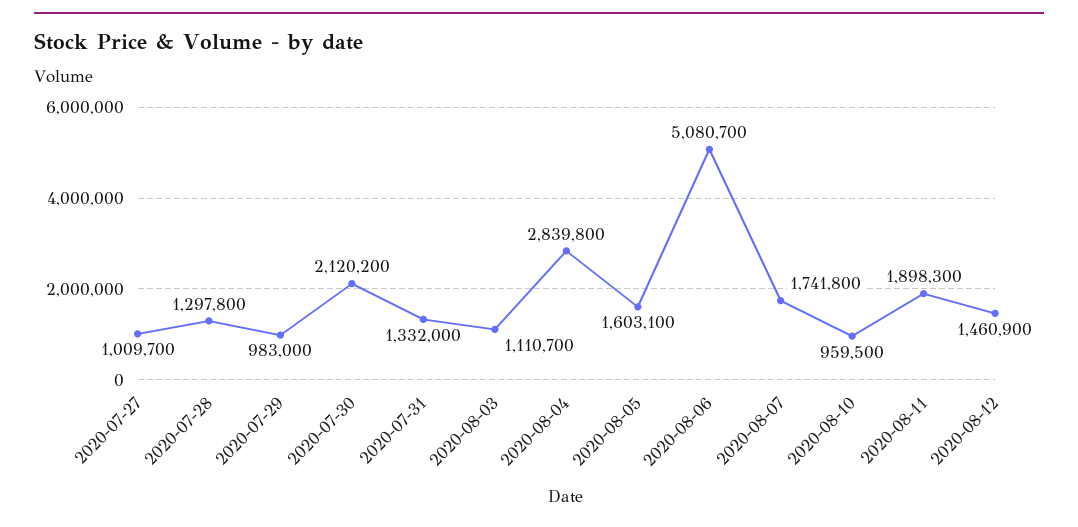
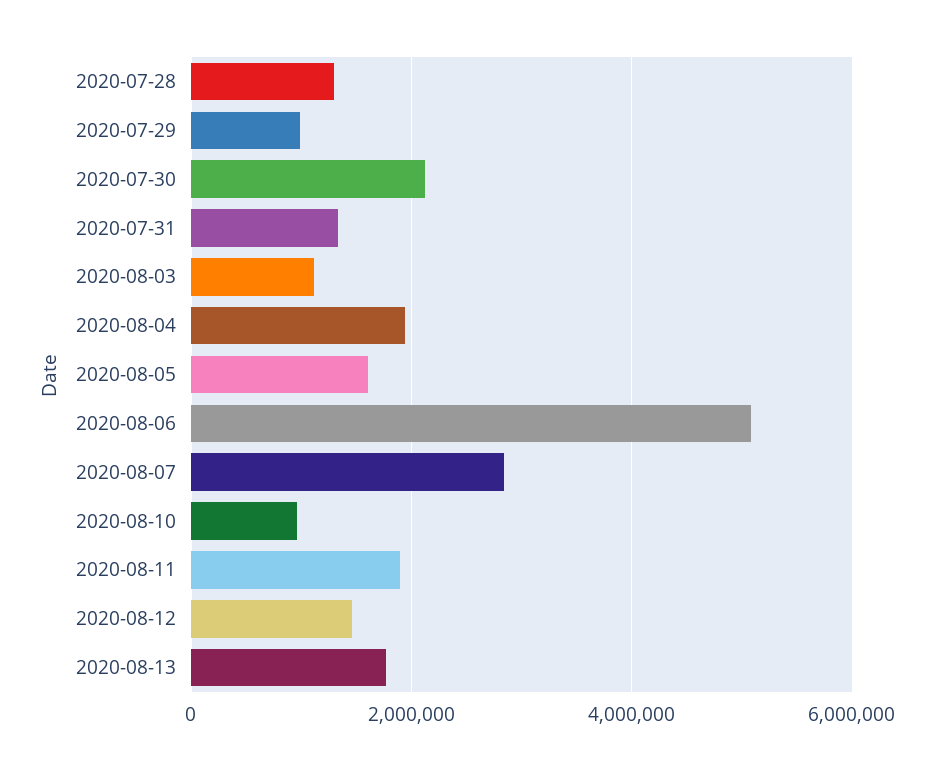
2020-07-27: 1009700 -> none
2020-08-04: 2839800 -> 2000000
2020-08-07: 1741800 -> 2800000
2020-08-13: none -> 1800000

